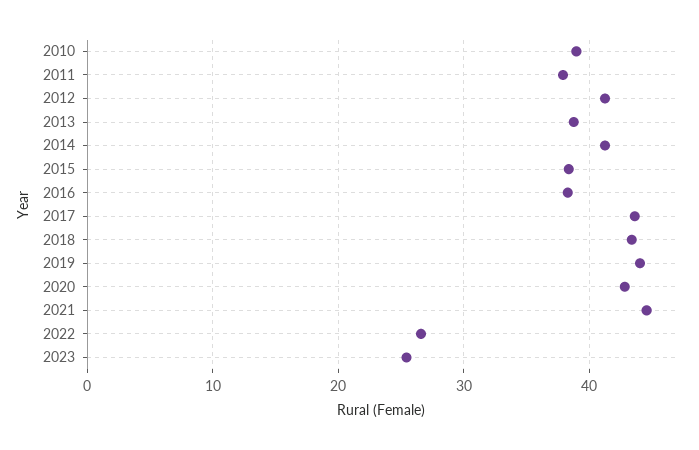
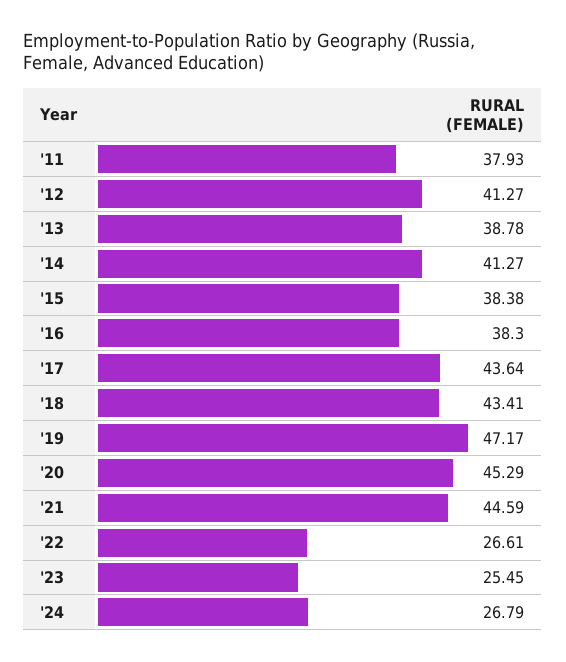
2010: 39 -> none
2019: 44 -> 47.17
2020: 43 -> 45.29
'24: none -> 26.79

